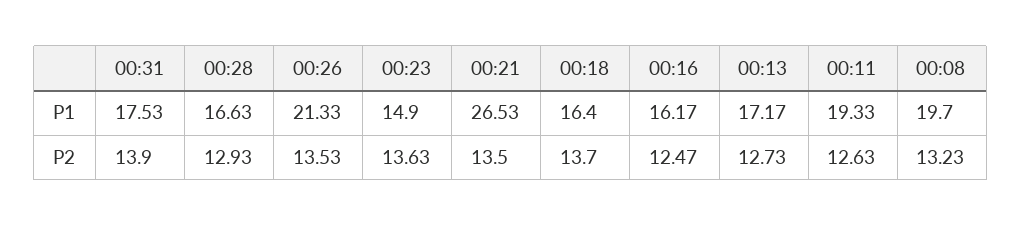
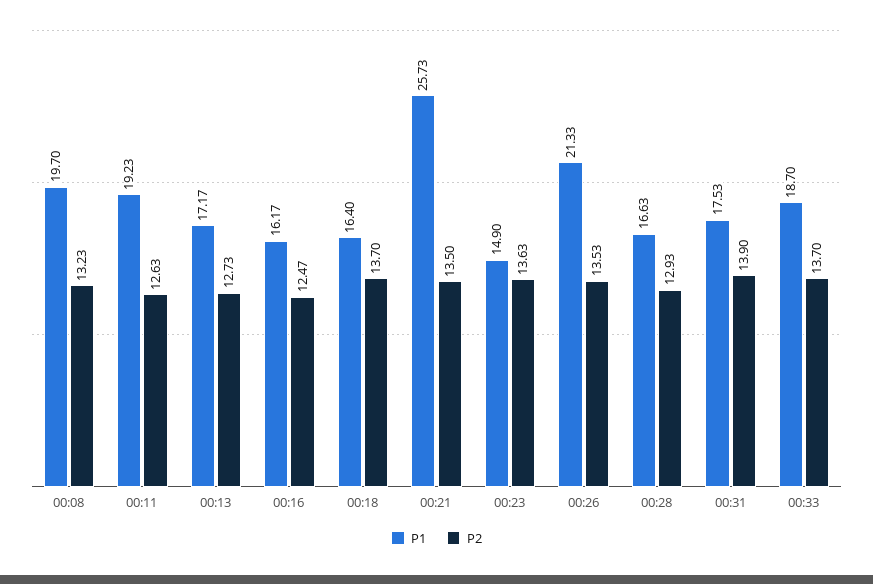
P1, 00:21: 26.53 -> 25.73
P1, 00:11: 19.33 -> 19.23
P1, 00:33: none -> 18.7
P2, 00:33: none -> 13.7

